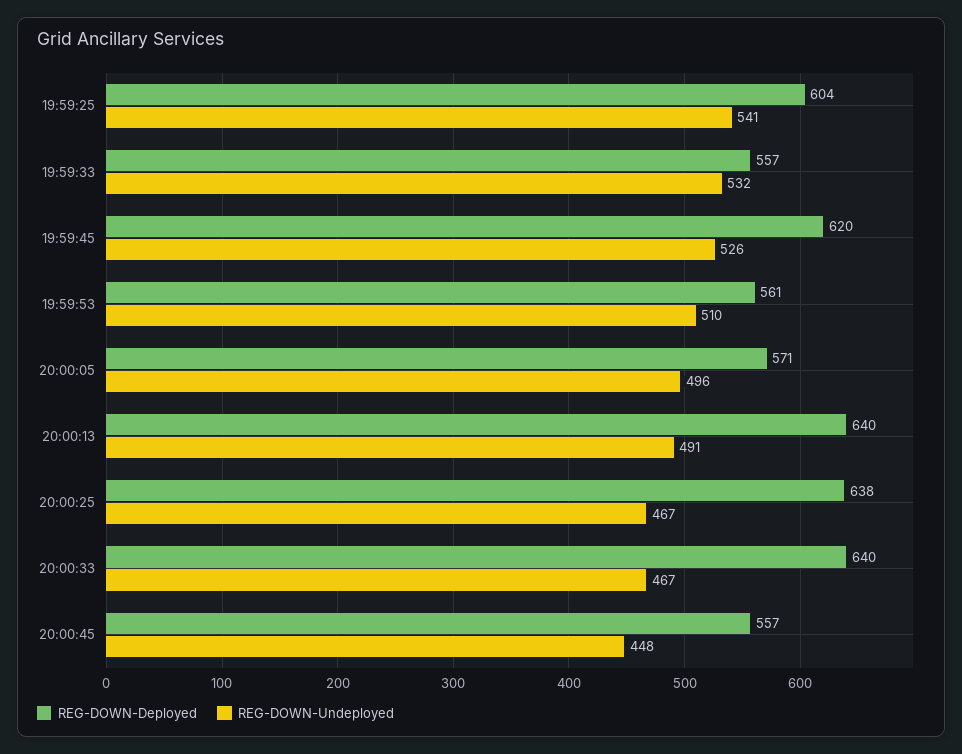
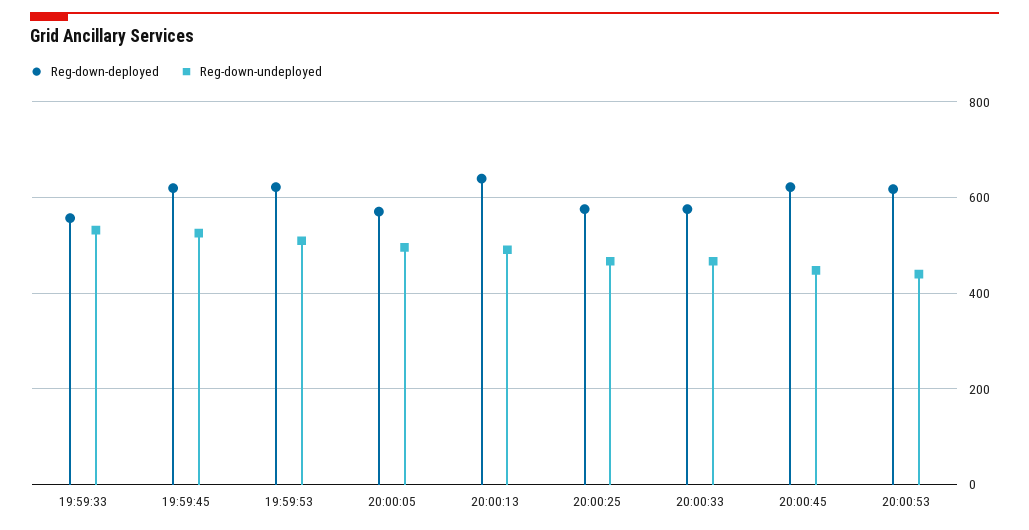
REG-DOWN-Deployed, 19:59:25: 604 -> none
REG-DOWN-Undeployed, 19:59:25: 541 -> none
REG-DOWN-Deployed, 19:59:53: 561 -> 620
REG-DOWN-Deployed, 20:00:25: 638 -> 580
REG-DOWN-Deployed, 20:00:33: 640 -> 580
REG-DOWN-Deployed, 20:00:45: 557 -> 620
REG-DOWN-Deployed, 20:00:53: none -> 620
REG-DOWN-Undeployed, 20:00:53: none -> 440

